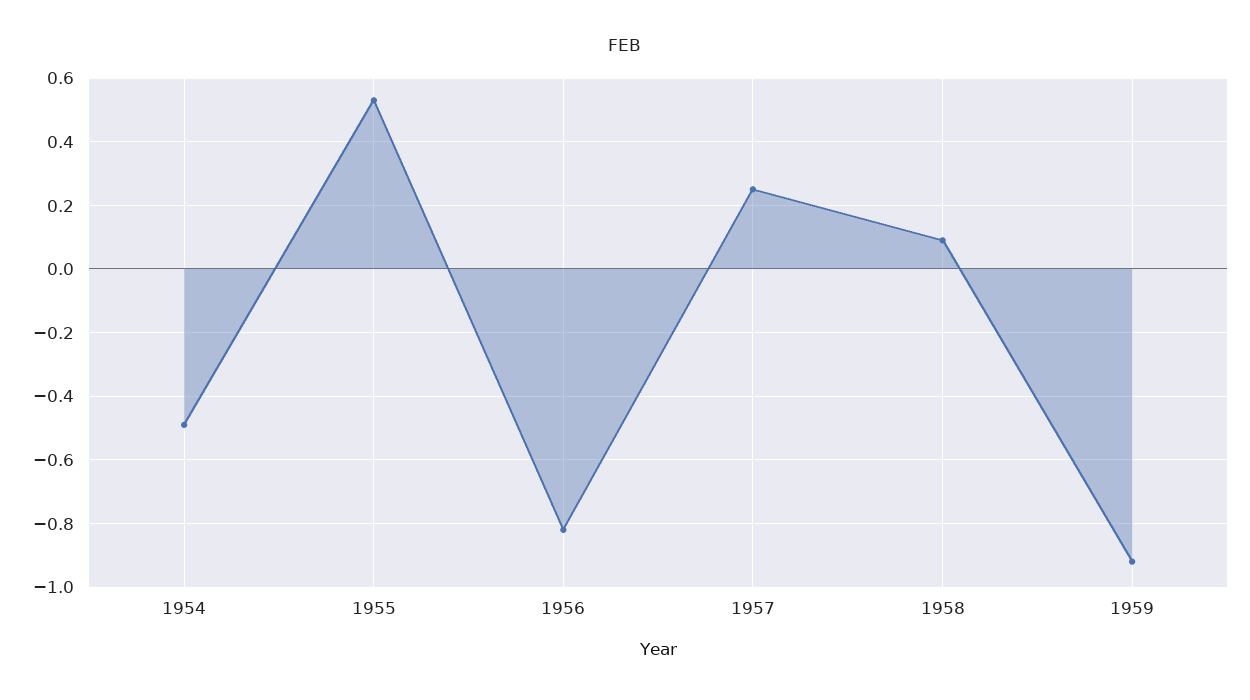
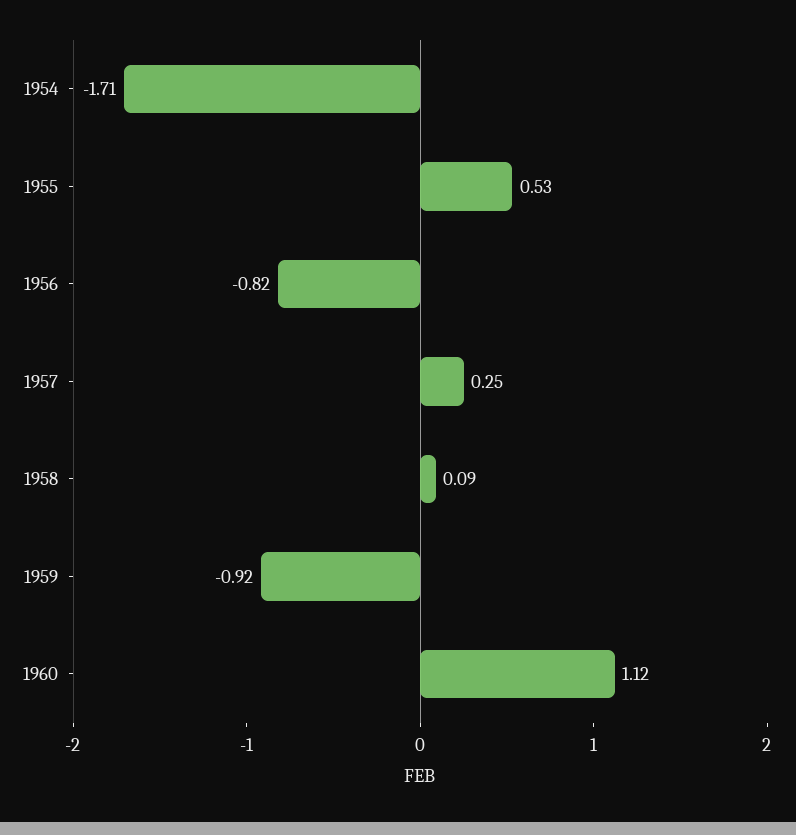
1954: -0.5 -> -1.71
1960: none -> 1.12

